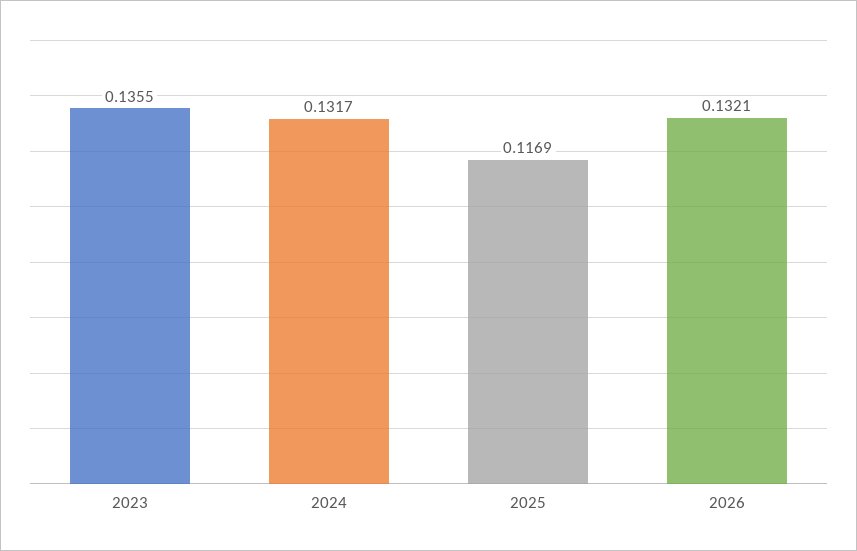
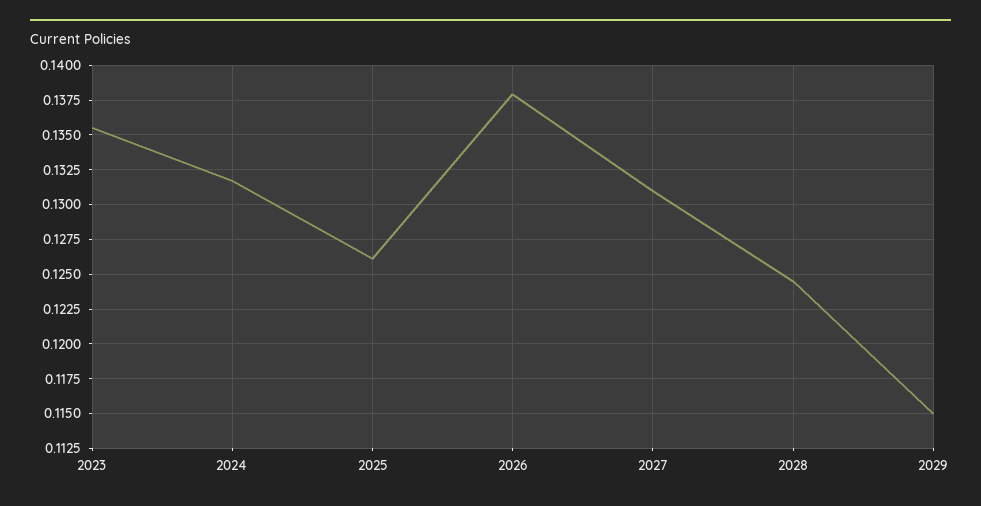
2025: 0.1169 -> 0.126
2026: 0.1321 -> 0.138
2027: none -> 0.131
2028: none -> 0.1245
2029: none -> 0.115

